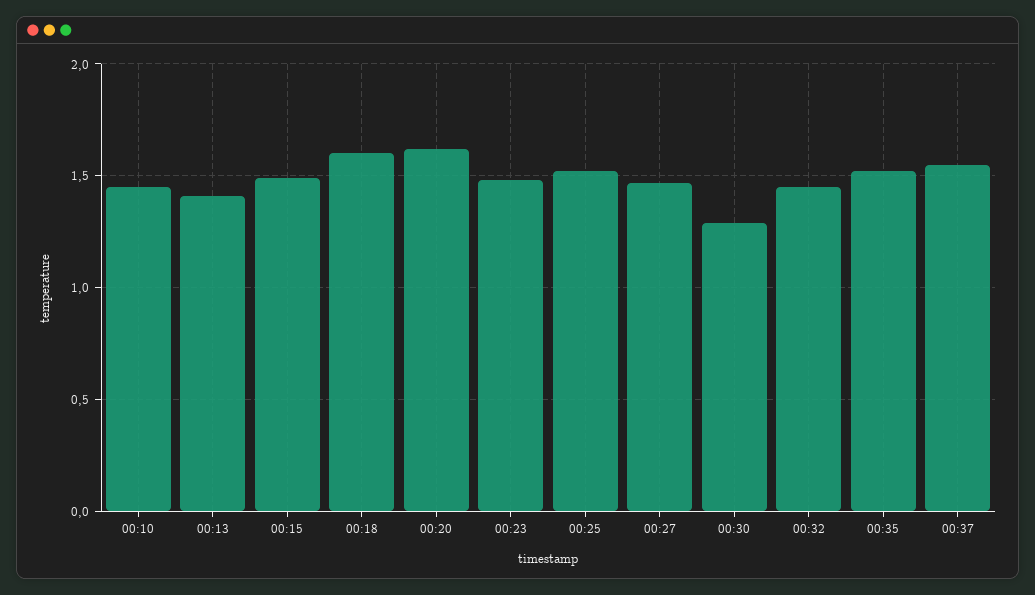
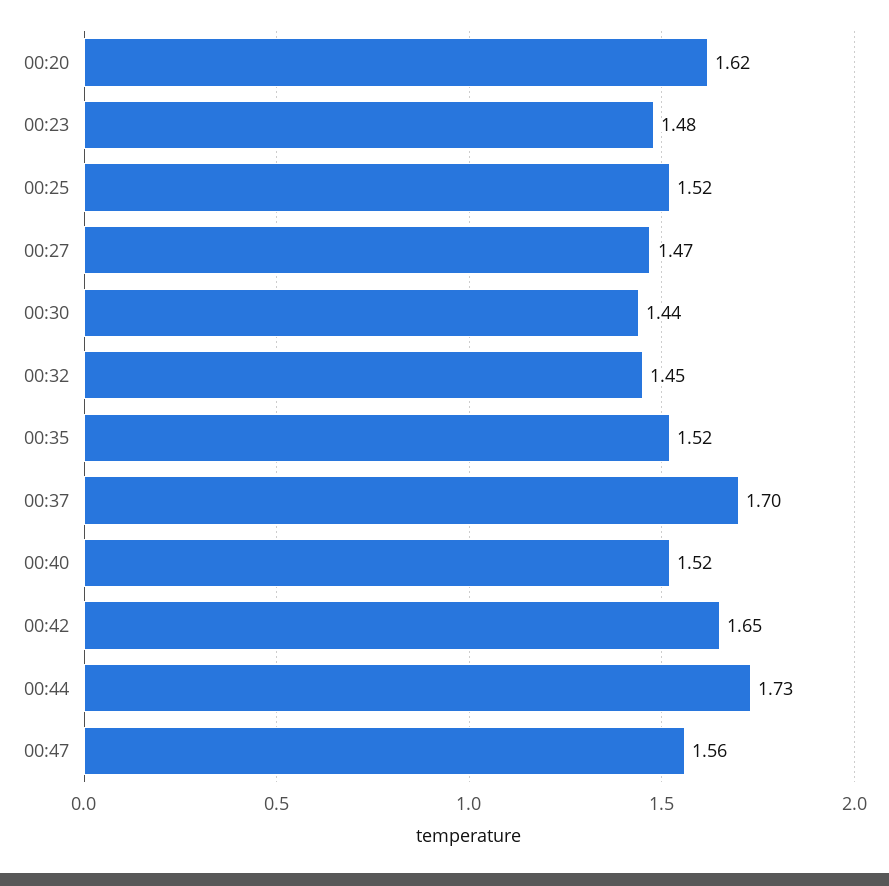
00:10: 1.45 -> none
00:13: 1.4 -> none
00:15: 1.5 -> none
00:18: 1.6 -> none
00:30: 1.3 -> 1.44
00:37: 1.55 -> 1.7
00:40: none -> 1.52
00:42: none -> 1.65
00:44: none -> 1.73
00:47: none -> 1.56

